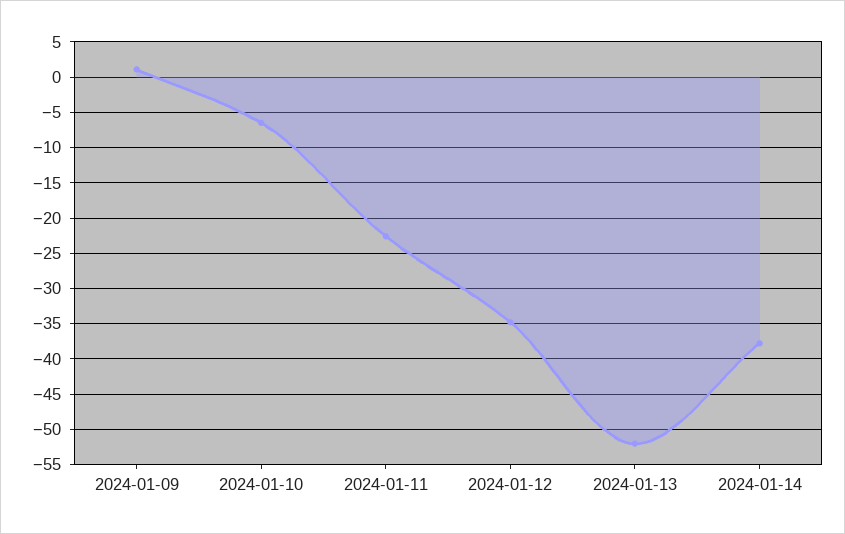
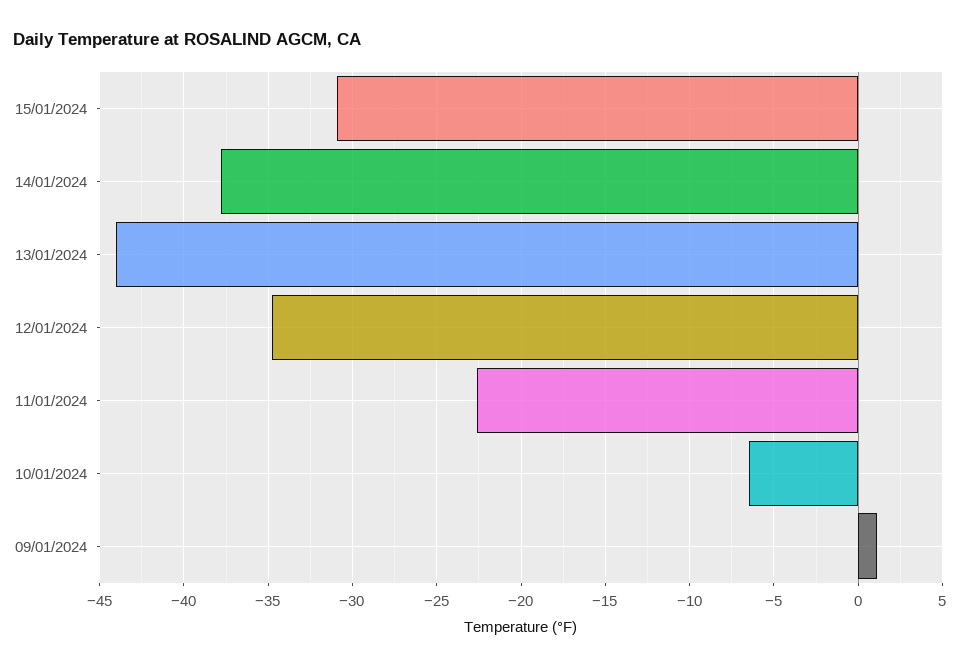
2024-01-13: -52 -> -44
15/01/2024: none -> -31

